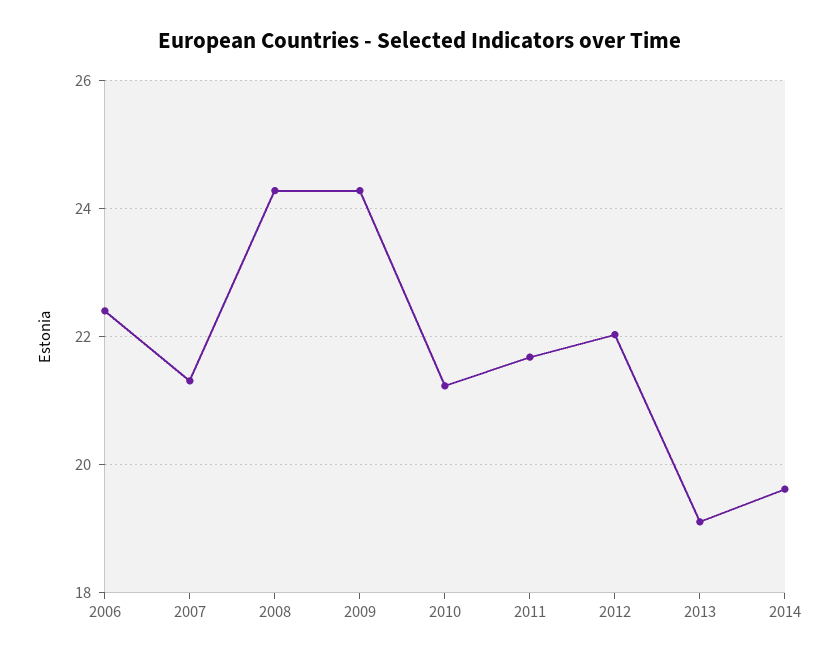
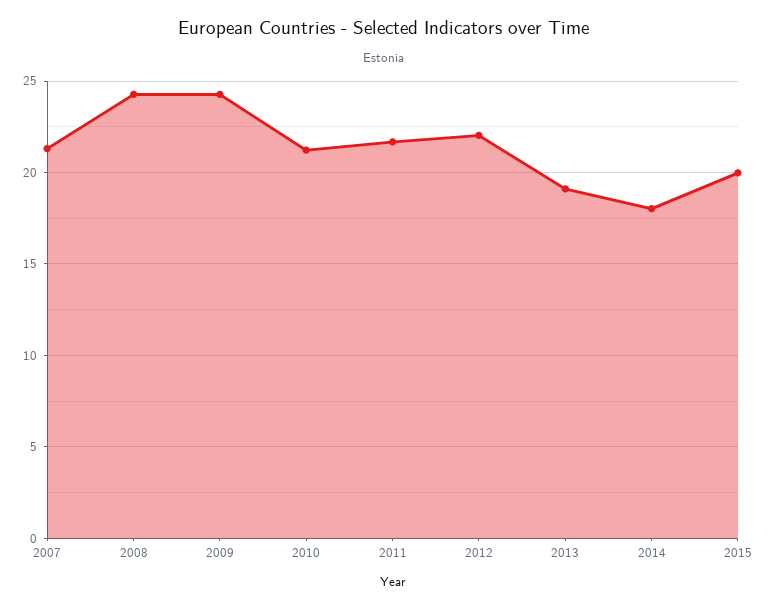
2006: 22.4 -> none
2014: 19.6 -> 18
2015: none -> 20

